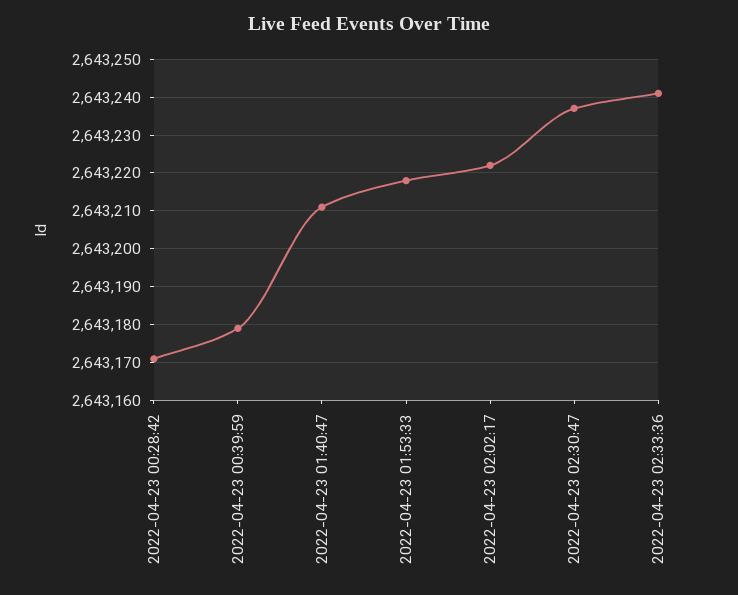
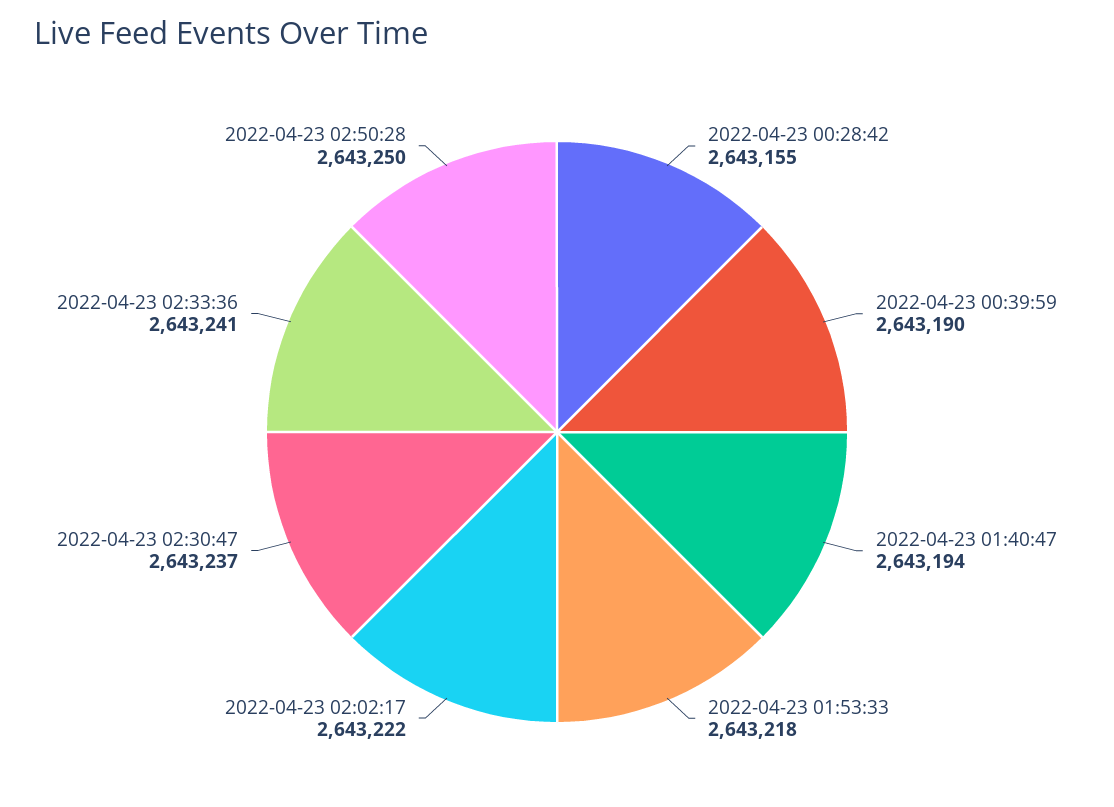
2022-04-23 00:28:42: 2643170 -> 2643155
2022-04-23 00:39:59: 2643180 -> 2643190
2022-04-23 01:40:47: 2643210 -> 2643194
2022-04-23 02:50:28: none -> 2643250

